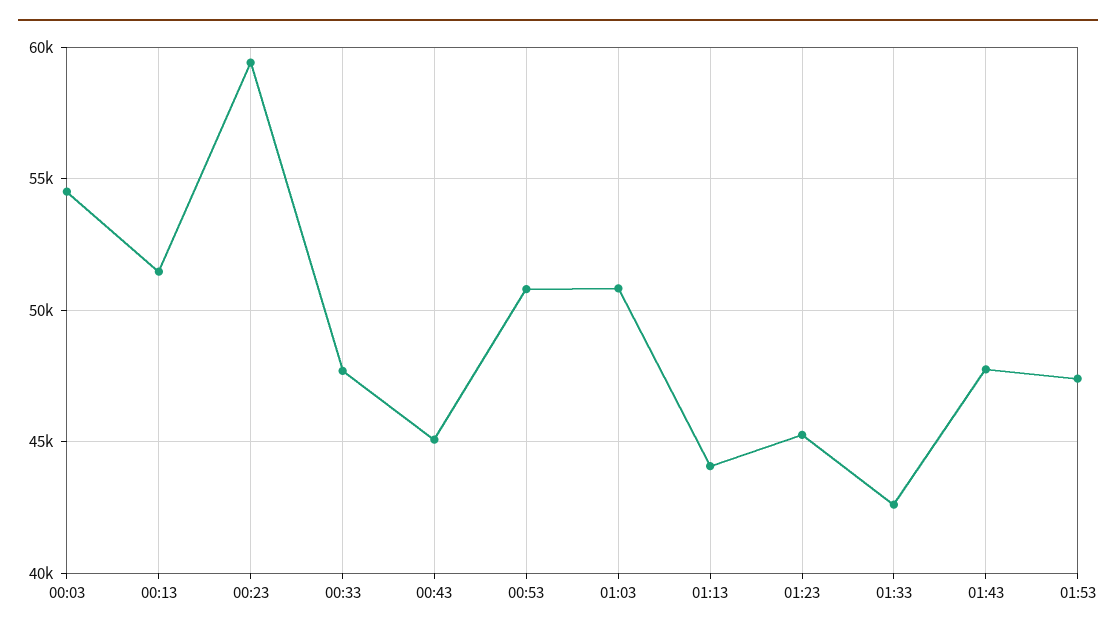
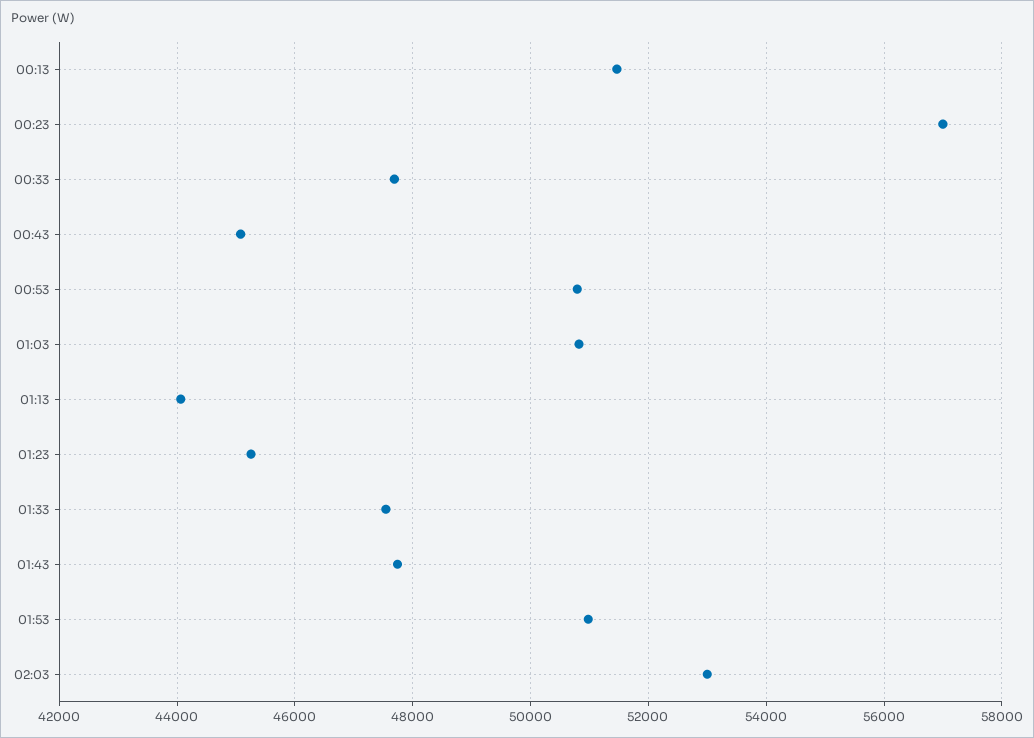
00:03: 54500 -> none
00:23: 59500 -> 57000
01:33: 42500 -> 47600
01:53: 47500 -> 51000
02:03: none -> 53000

